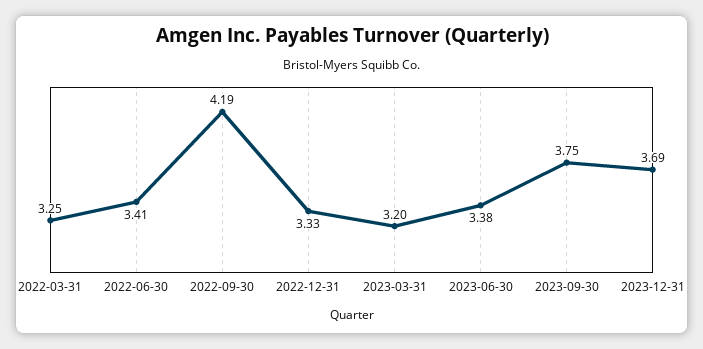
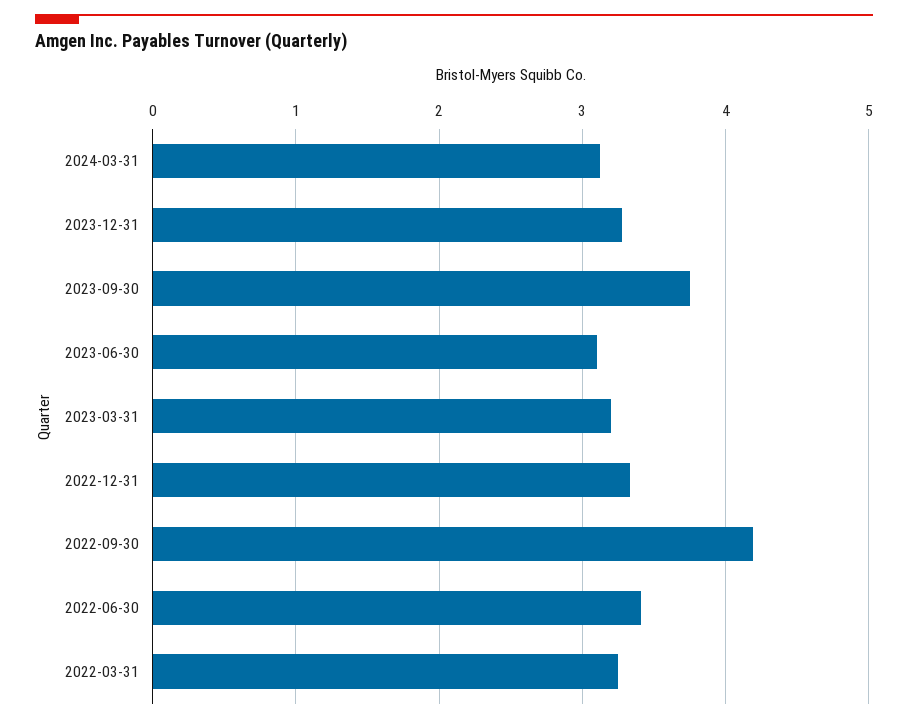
2023-06-30: 3.38 -> 3.1
2023-12-31: 3.69 -> 3.3
2024-03-31: none -> 3.1

